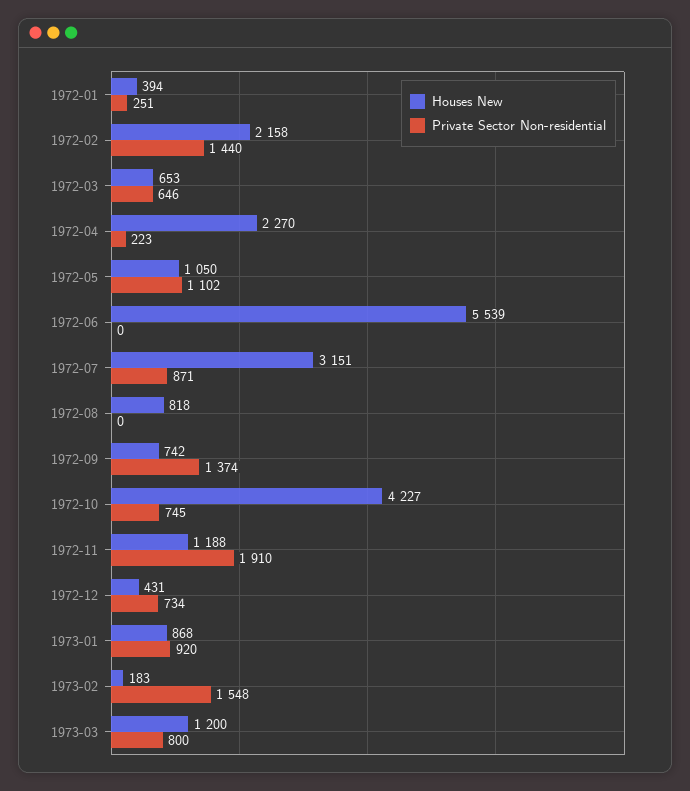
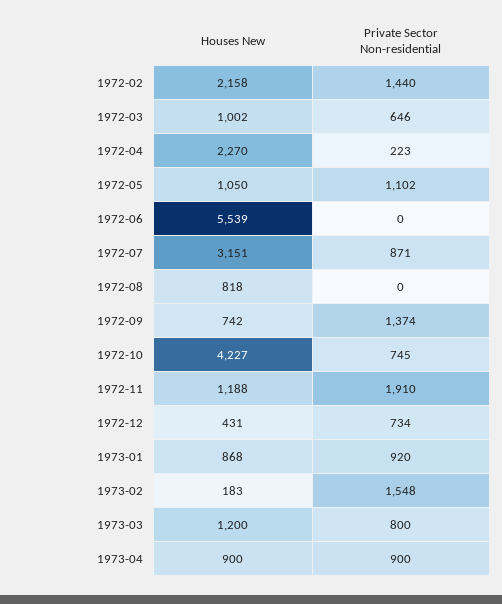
Houses New, 1972-01: 394 -> none
Private Sector Non-residential, 1972-01: 251 -> none
Houses New, 1972-03: 653 -> 1002
Houses New, 1973-04: none -> 900
Private Sector Non-residential, 1973-04: none -> 900

